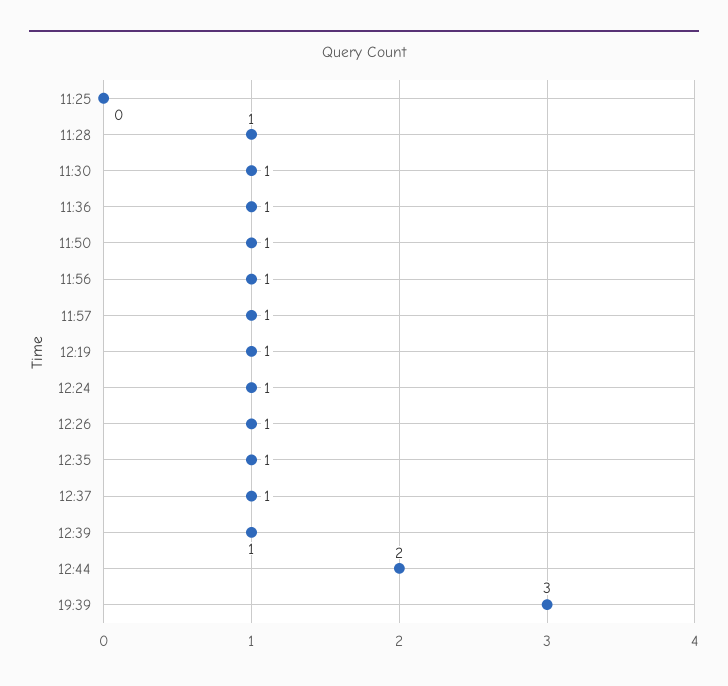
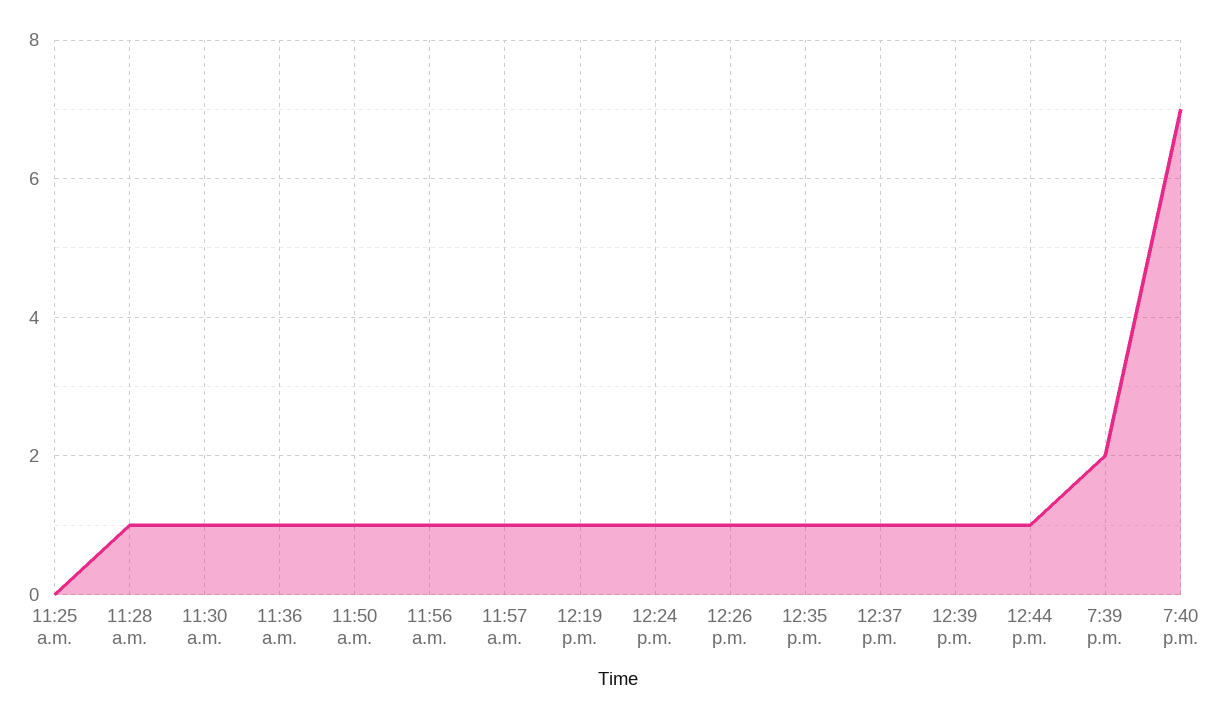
12:44: 2 -> 1
19:39: 3 -> 2
7:40 p.m.: none -> 7

